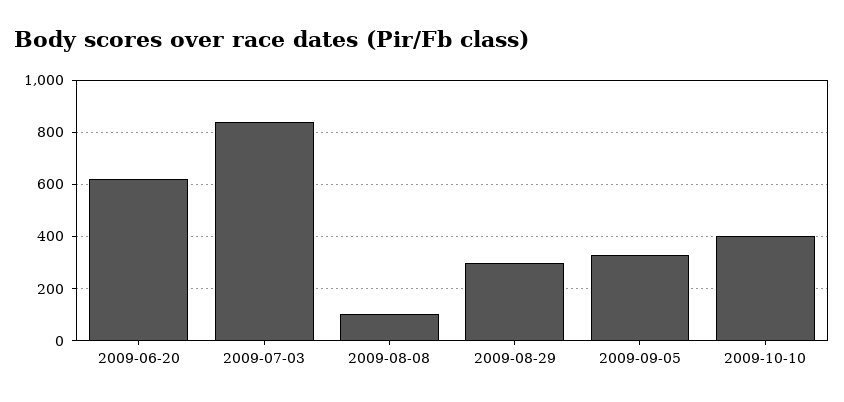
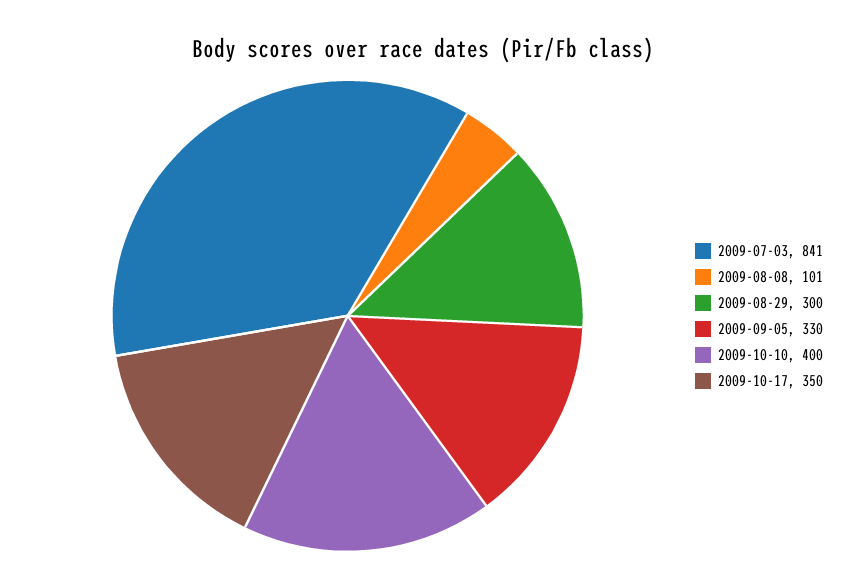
2009-06-20: 625 -> none
2009-10-17: none -> 350

